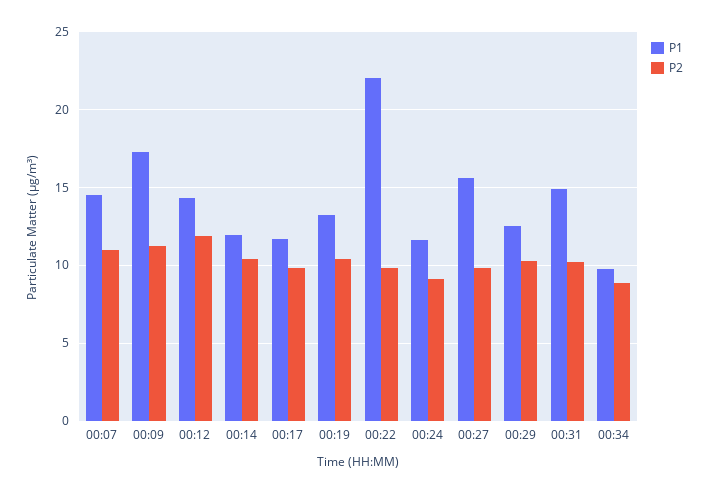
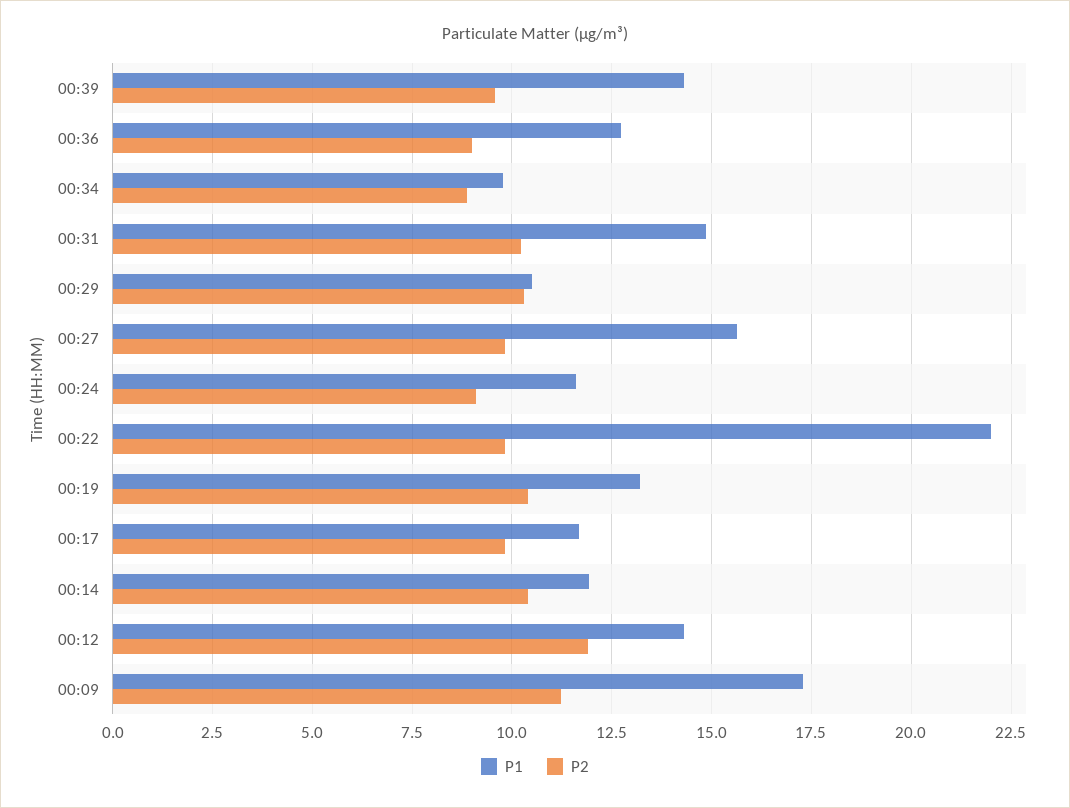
P1, 00:07: 14.5 -> none
P2, 00:07: 11 -> none
P1, 00:29: 12.5 -> 10.5
P1, 00:39: none -> 14.25
P2, 00:39: none -> 9.5
P1, 00:36: none -> 12.75
P2, 00:36: none -> 9

